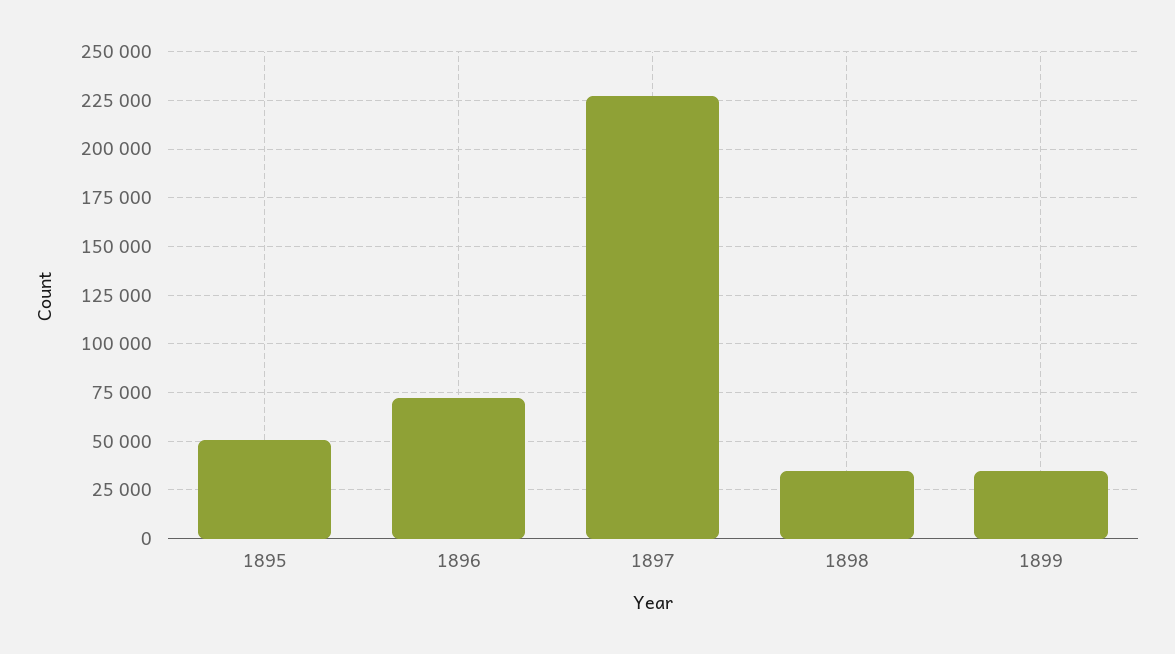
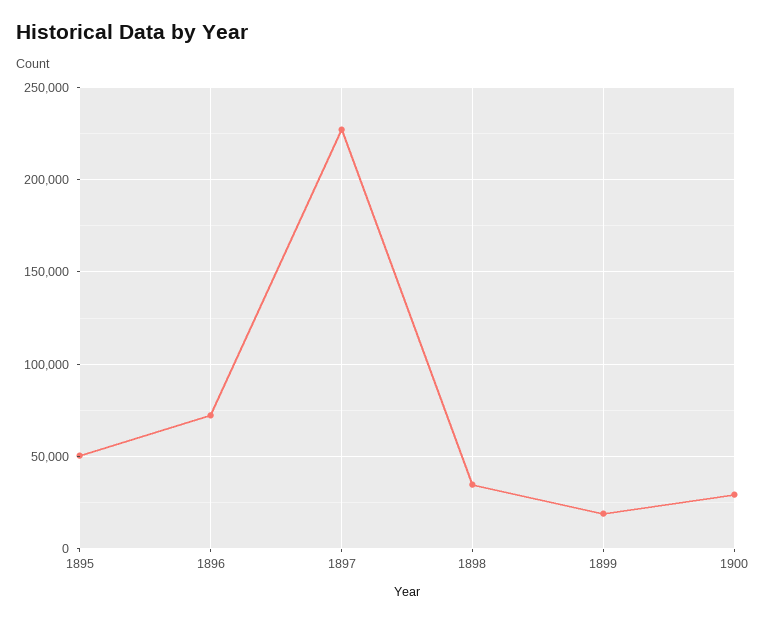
1899: 35000 -> 20000
1900: none -> 30000

